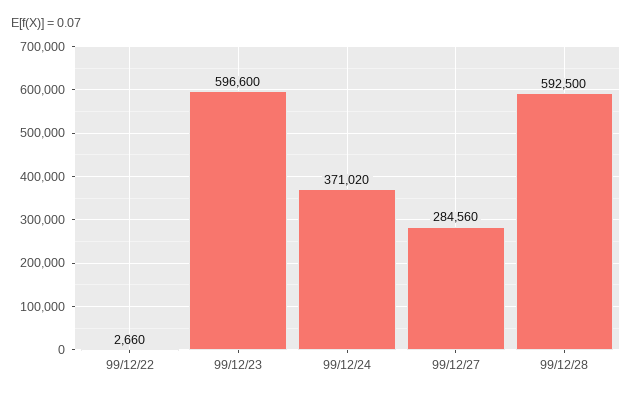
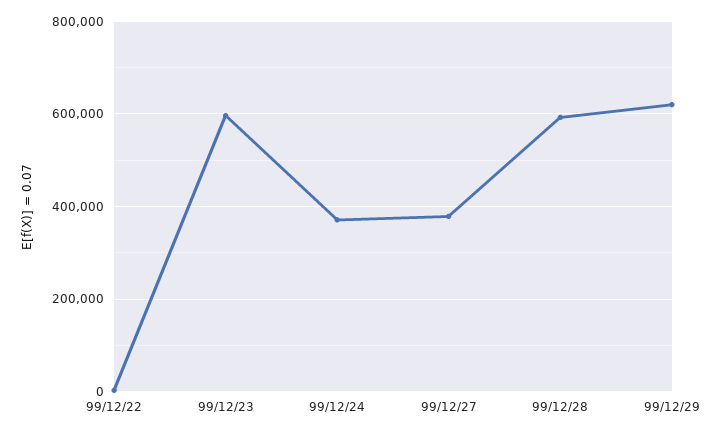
99/12/27: 284560 -> 380000
99/12/29: none -> 620000

